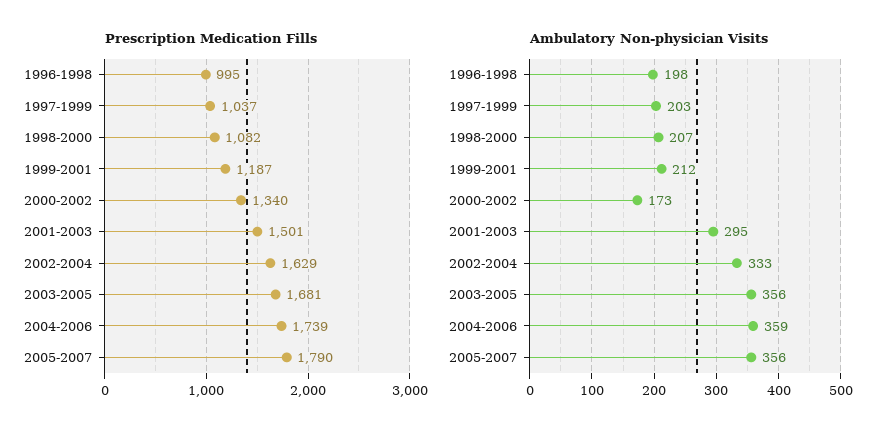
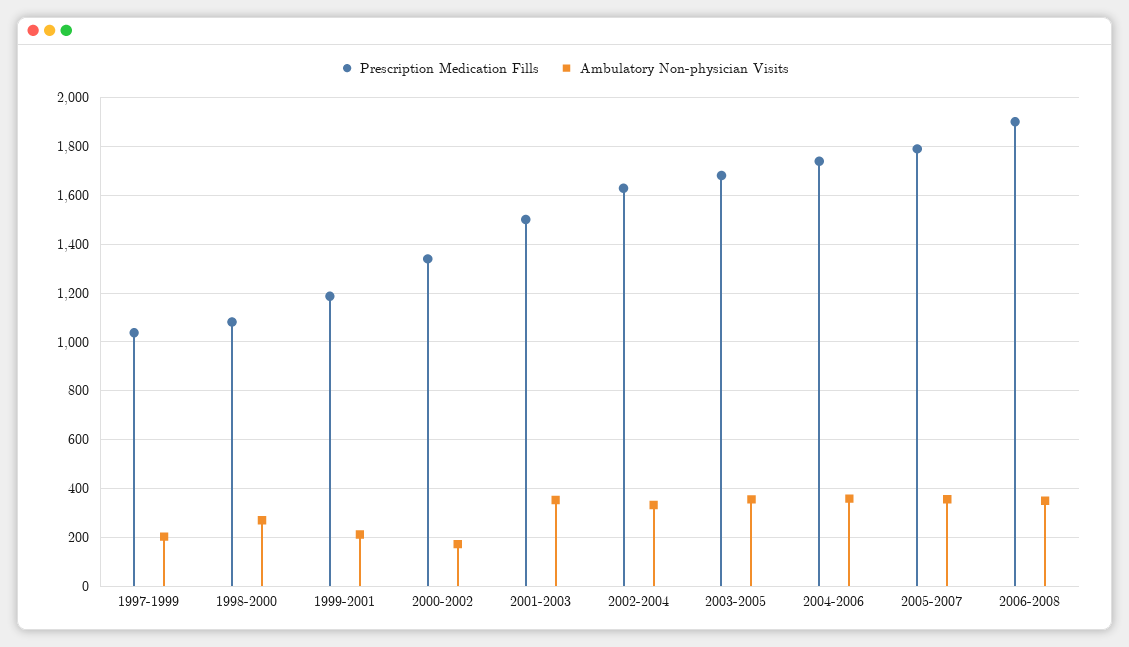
Prescription Medication Fills, 1996-1998: 995 -> none
Ambulatory Non-physician Visits, 1996-1998: 198 -> none
Ambulatory Non-physician Visits, 1998-2000: 207 -> 275
Ambulatory Non-physician Visits, 2001-2003: 295 -> 350
Prescription Medication Fills, 2006-2008: none -> 1900
Ambulatory Non-physician Visits, 2006-2008: none -> 350

